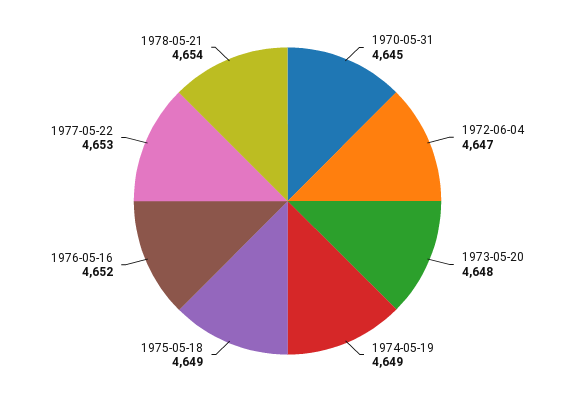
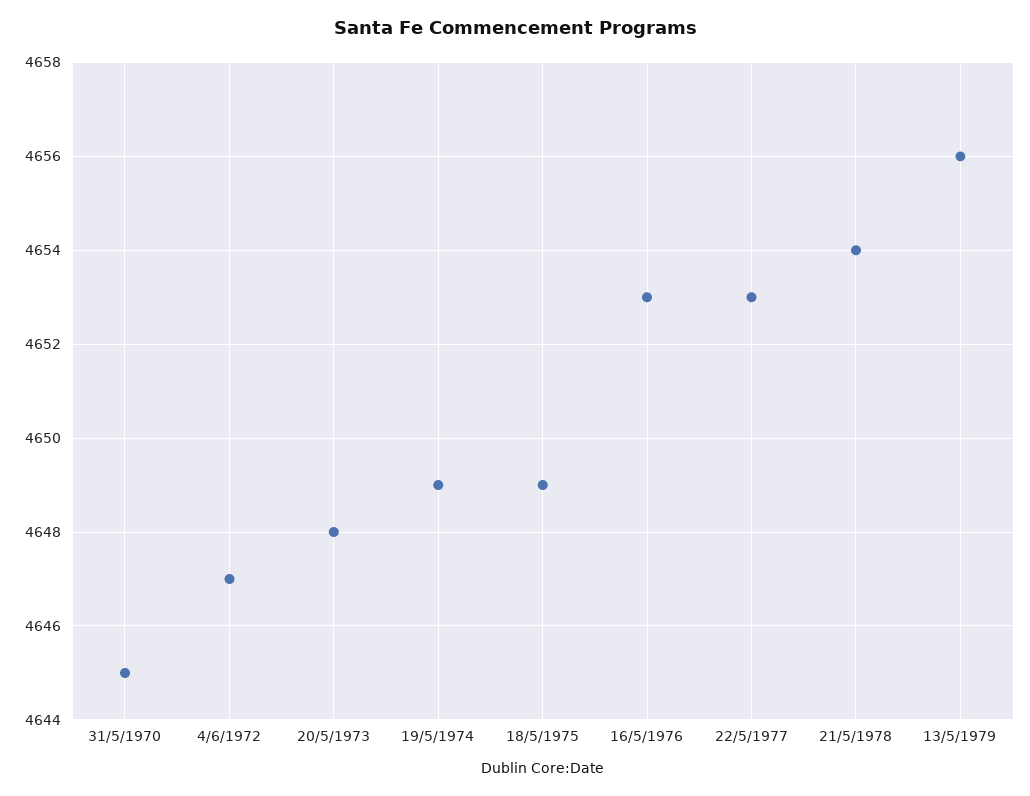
1976-05-16: 4652 -> 4653
13/5/1979: none -> 4656

